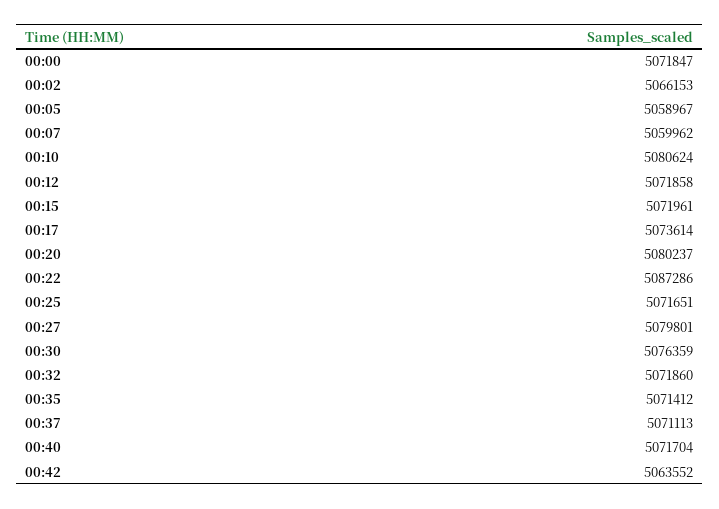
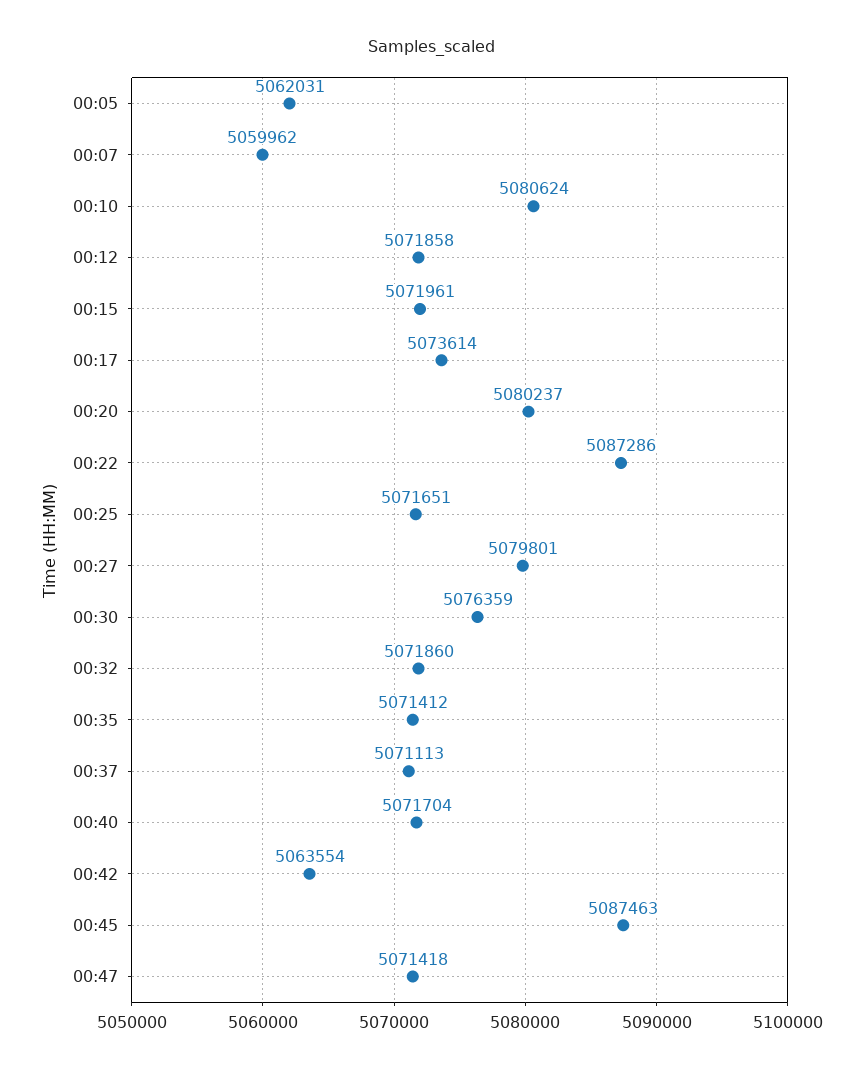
00:00: 5071847 -> none
00:02: 5066153 -> none
00:05: 5058967 -> 5062031
00:42: 5063552 -> 5063554
00:45: none -> 5087463
00:47: none -> 5071418

